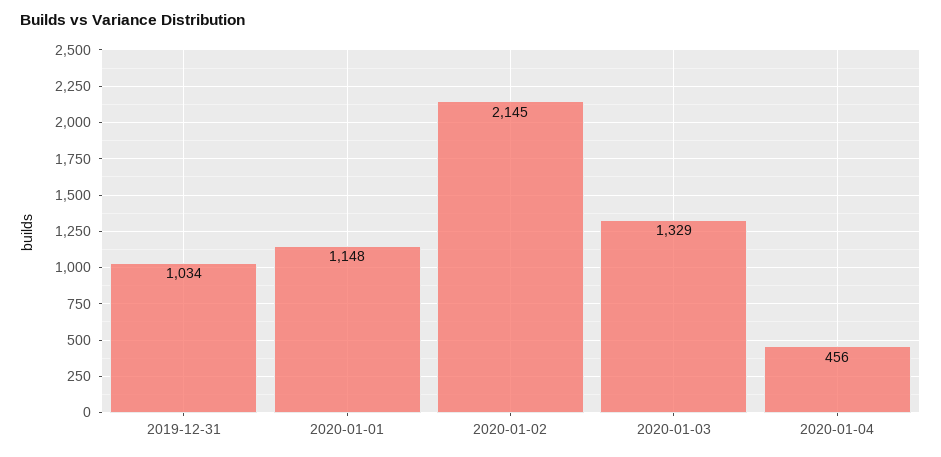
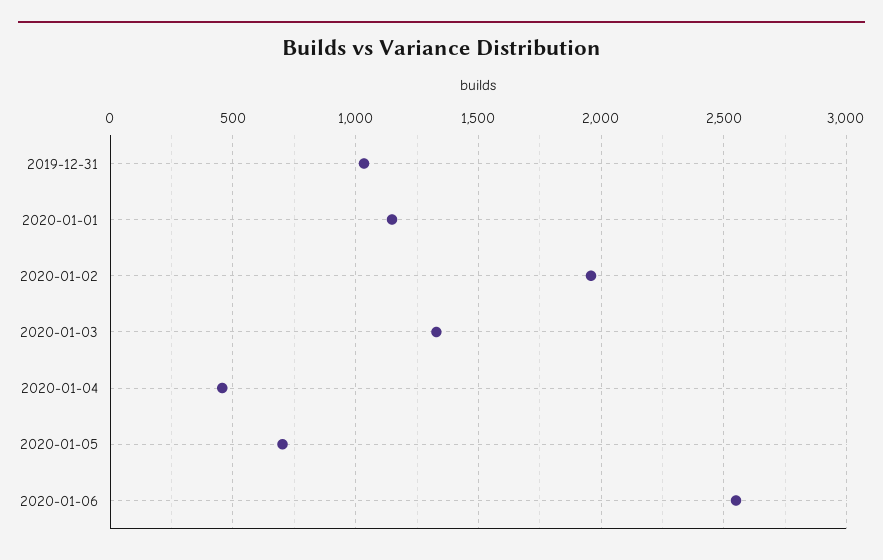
2020-01-02: 2145 -> 1950
2020-01-05: none -> 700
2020-01-06: none -> 2550

